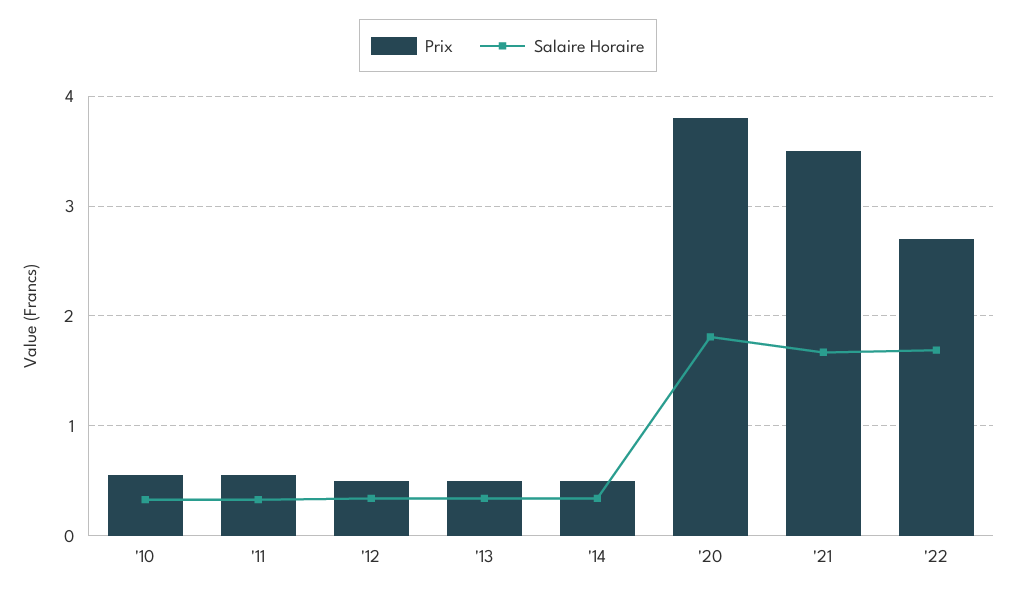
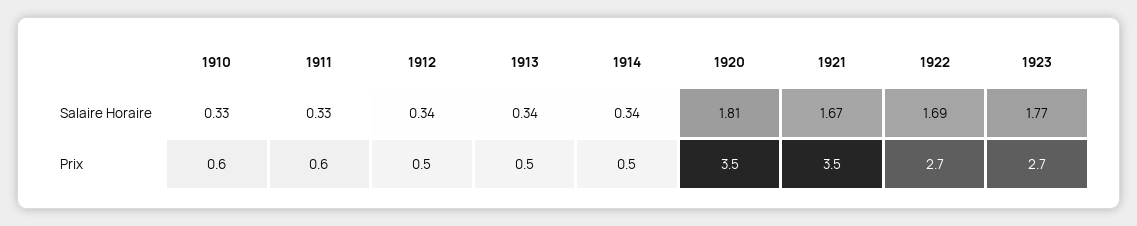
Prix, '20: 3.8 -> 3.5
Salaire Horaire, 1923: none -> 1.77
Prix, 1923: none -> 2.7

